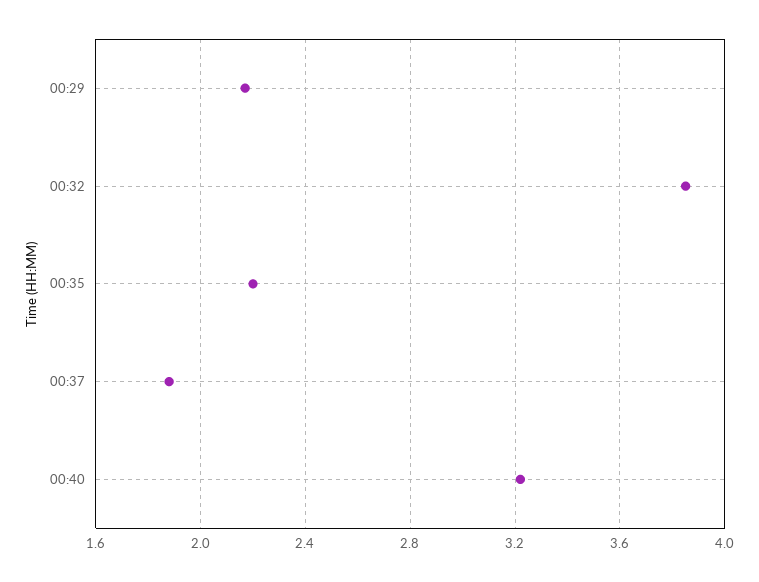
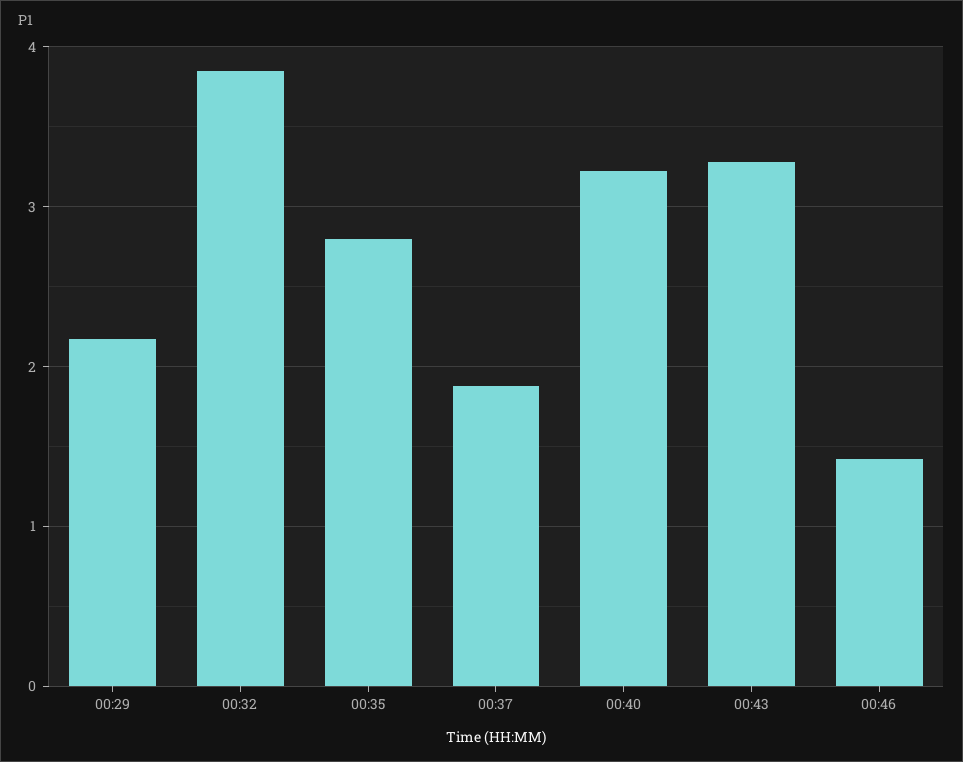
00:35: 2.2 -> 2.8
00:43: none -> 3.3
00:46: none -> 1.4

